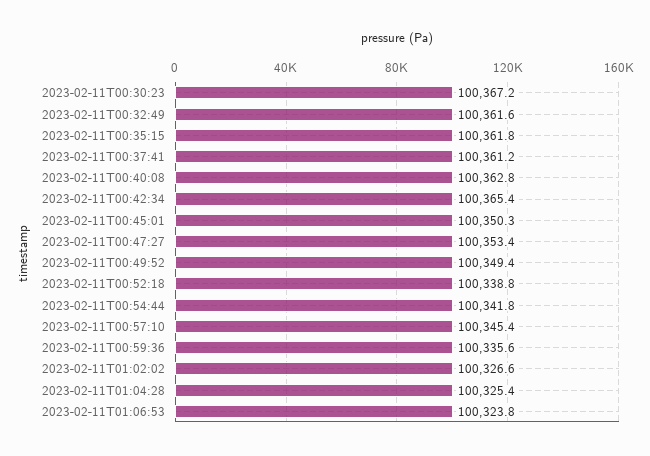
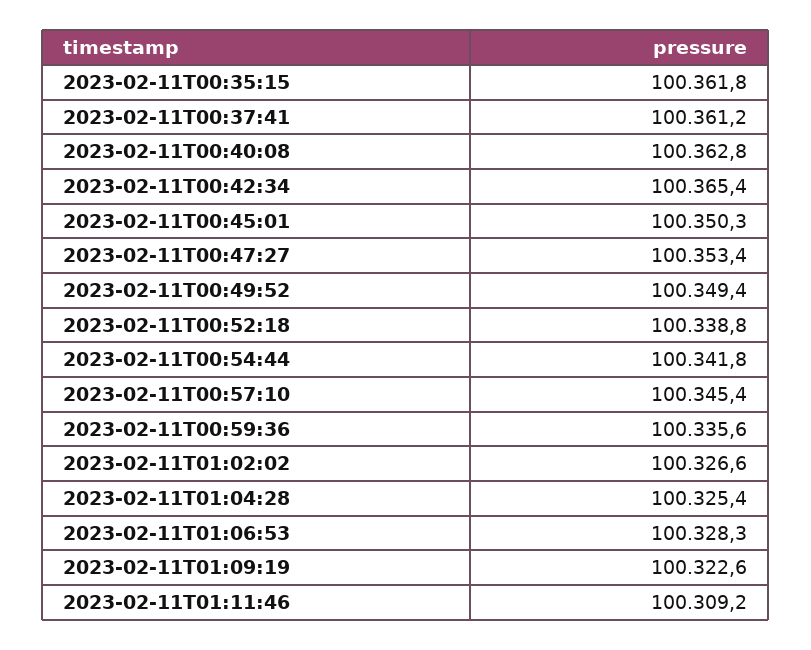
2023-02-11T00:30:23: 100367.2 -> none
2023-02-11T00:32:49: 100361.6 -> none
2023-02-11T01:06:53: 100323.8 -> 100328.3
2023-02-11T01:09:19: none -> 100322.6
2023-02-11T01:11:46: none -> 100309.2

